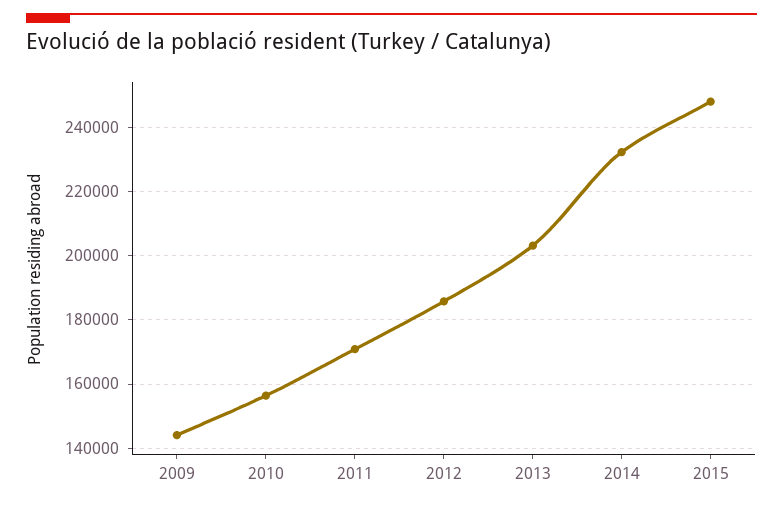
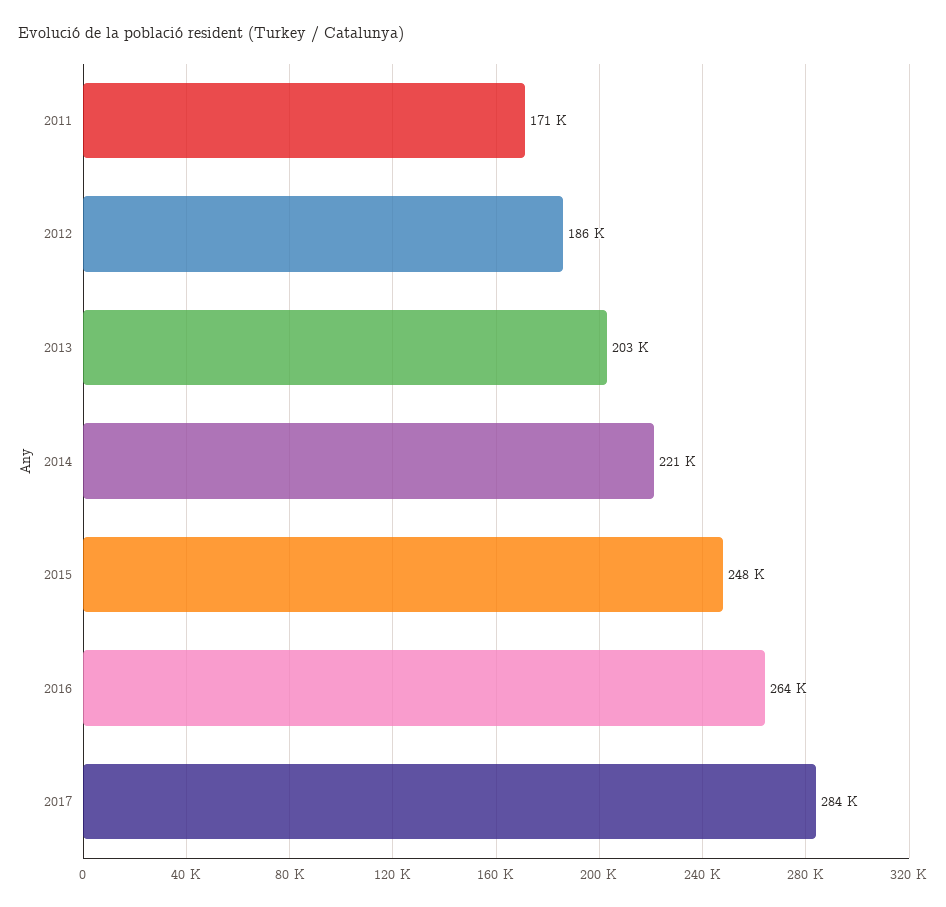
2009: 144000 -> none
2010: 156000 -> none
2014: 232000 -> 221000
2016: none -> 264000
2017: none -> 284000

